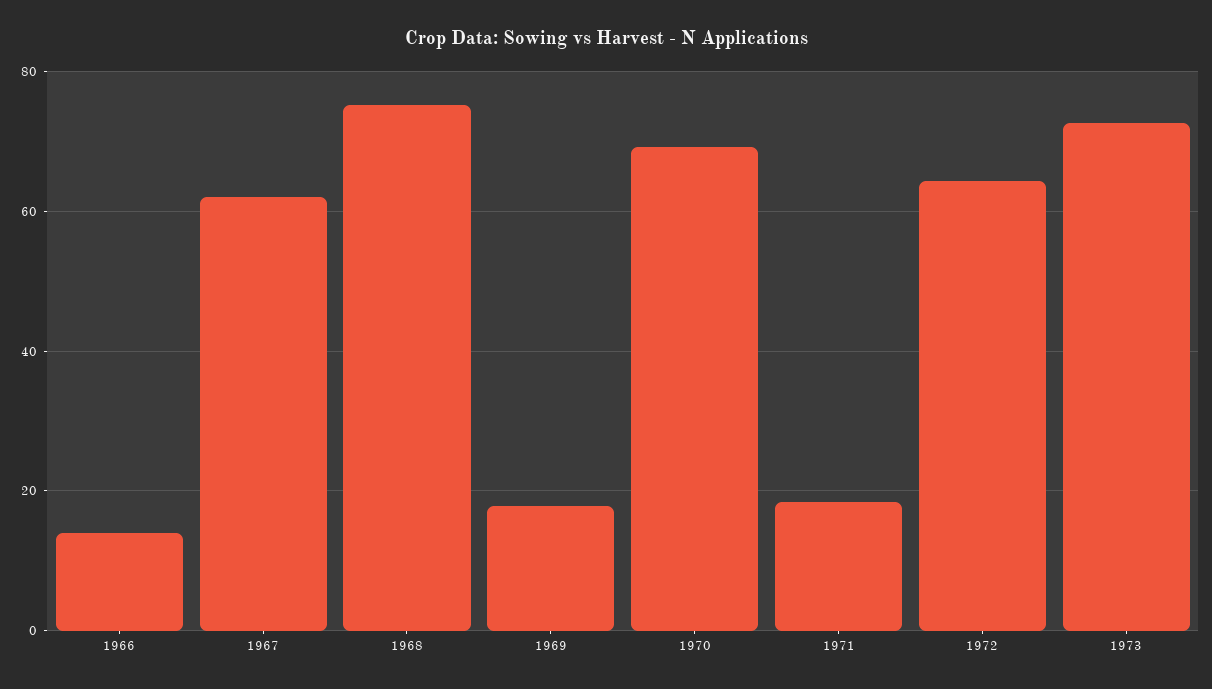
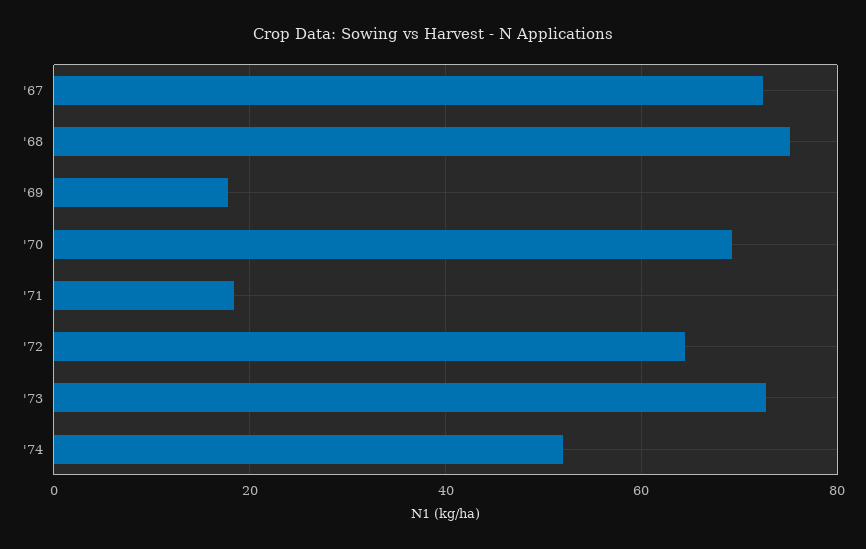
1966: 14 -> none
1967: 62 -> 72
'74: none -> 52

